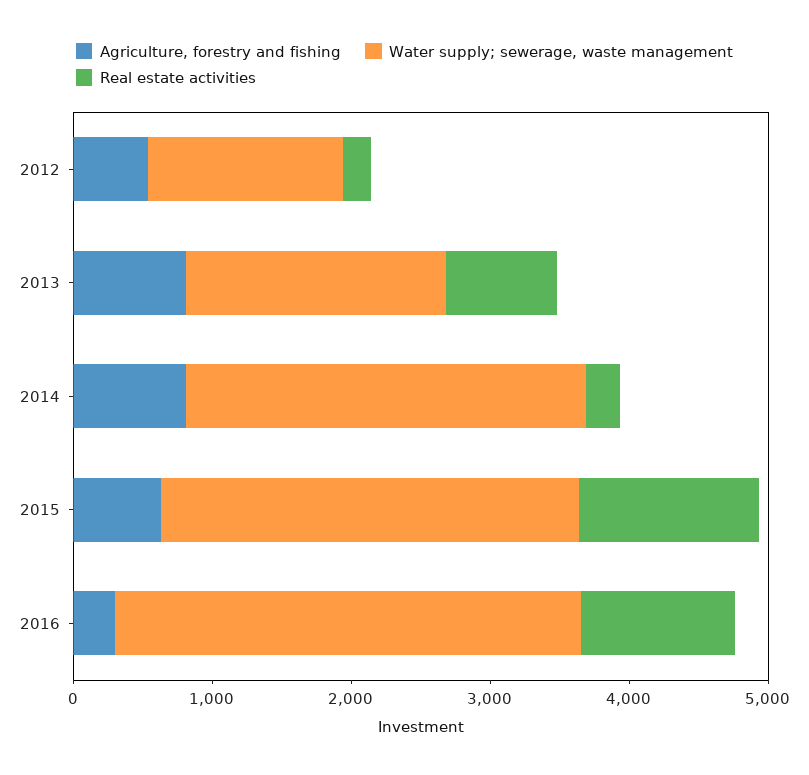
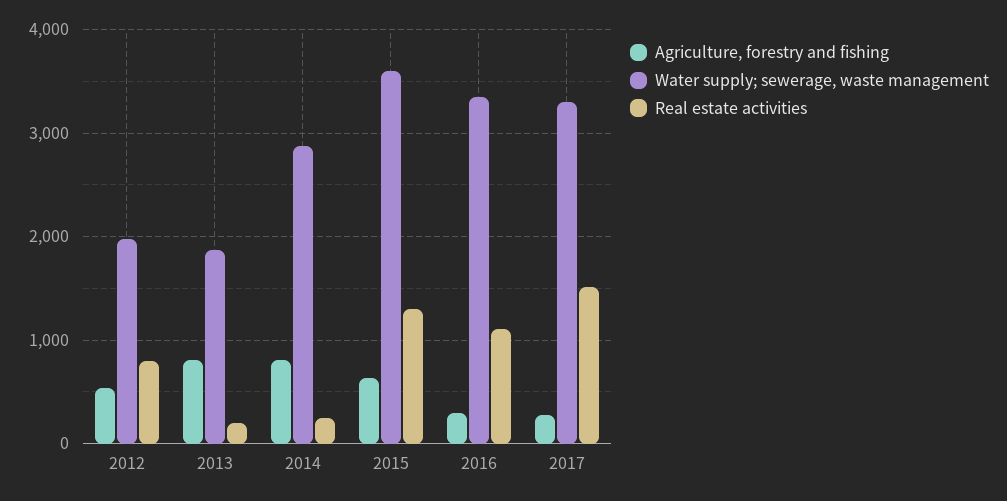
Water supply; sewerage, waste management, 2012: 1400 -> 2000
Real estate activities, 2012: 200 -> 800
Real estate activities, 2013: 800 -> 200
Water supply; sewerage, waste management, 2015: 3000 -> 3600
Agriculture, forestry and fishing, 2017: none -> 300
Water supply; sewerage, waste management, 2017: none -> 3300
Real estate activities, 2017: none -> 1500

